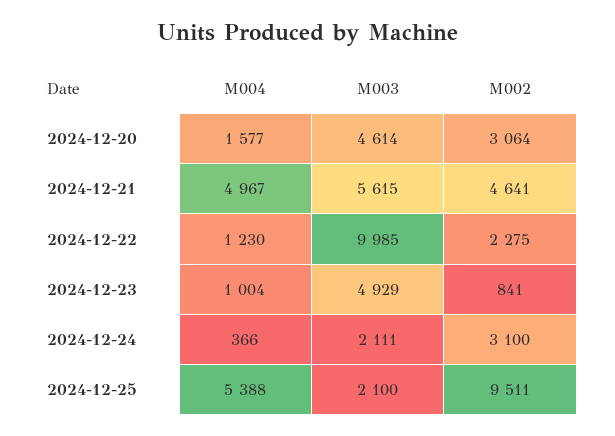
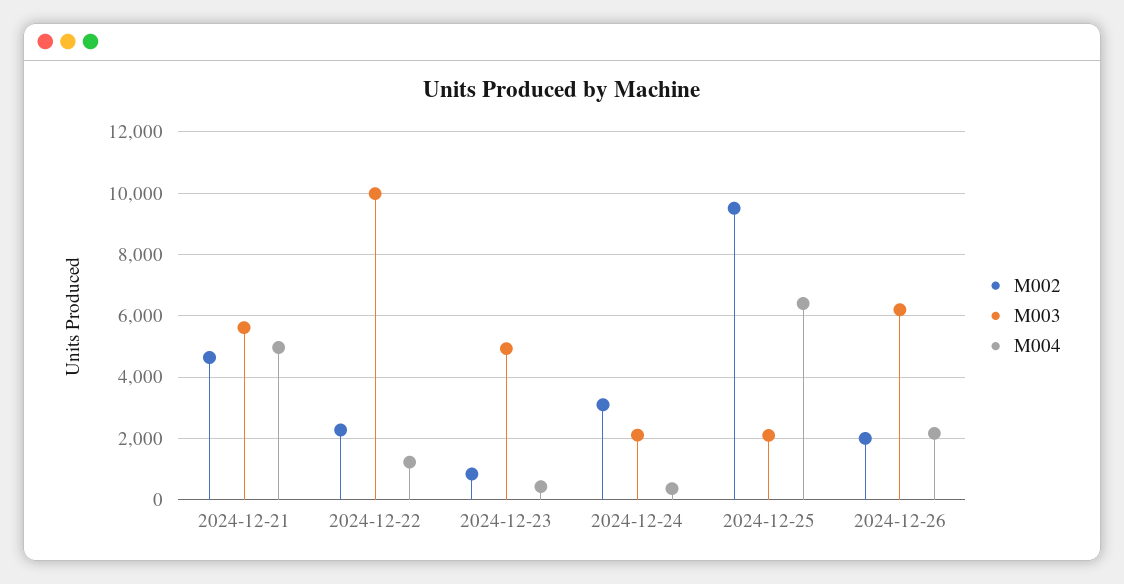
M004, 2024-12-20: 1577 -> none
M003, 2024-12-20: 4614 -> none
M002, 2024-12-20: 3064 -> none
M004, 2024-12-23: 1004 -> 400
M004, 2024-12-25: 5388 -> 6400
M002, 2024-12-26: none -> 2000
M003, 2024-12-26: none -> 6200
M004, 2024-12-26: none -> 2200

